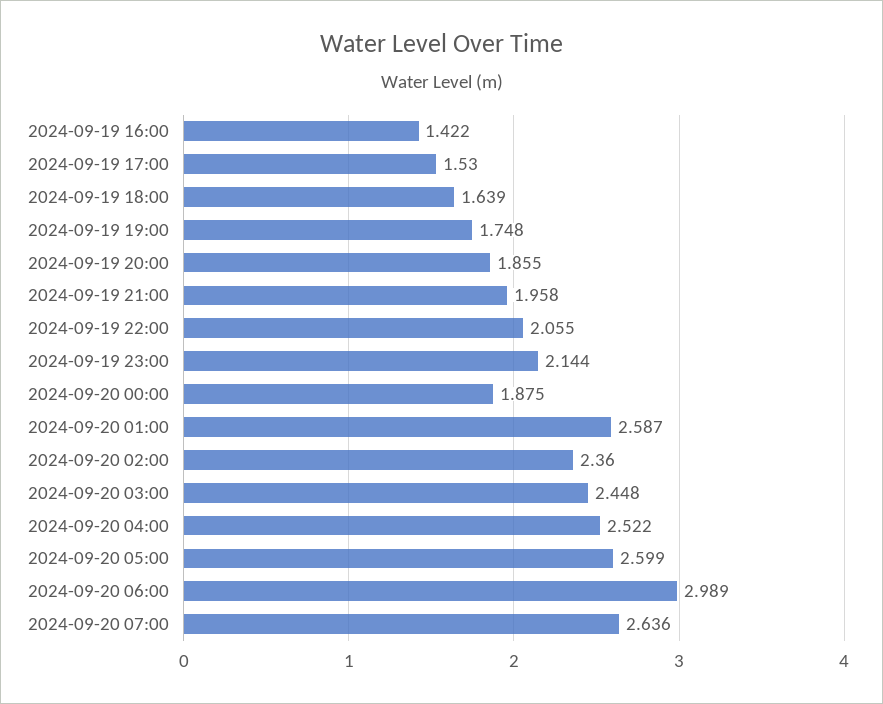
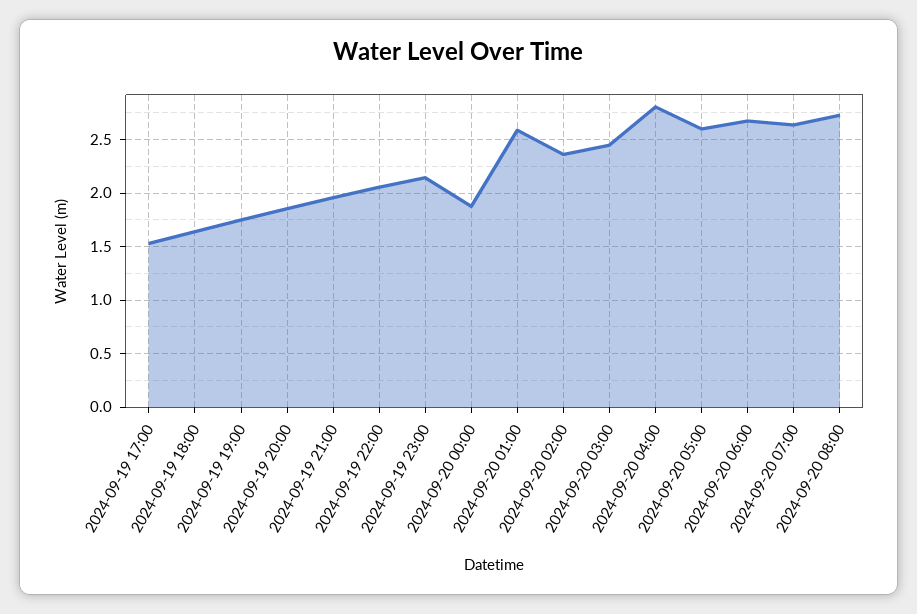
2024-09-19 16:00: 1.422 -> none
2024-09-20 04:00: 2.522 -> 2.8
2024-09-20 06:00: 2.989 -> 2.7
2024-09-20 08:00: none -> 2.7

